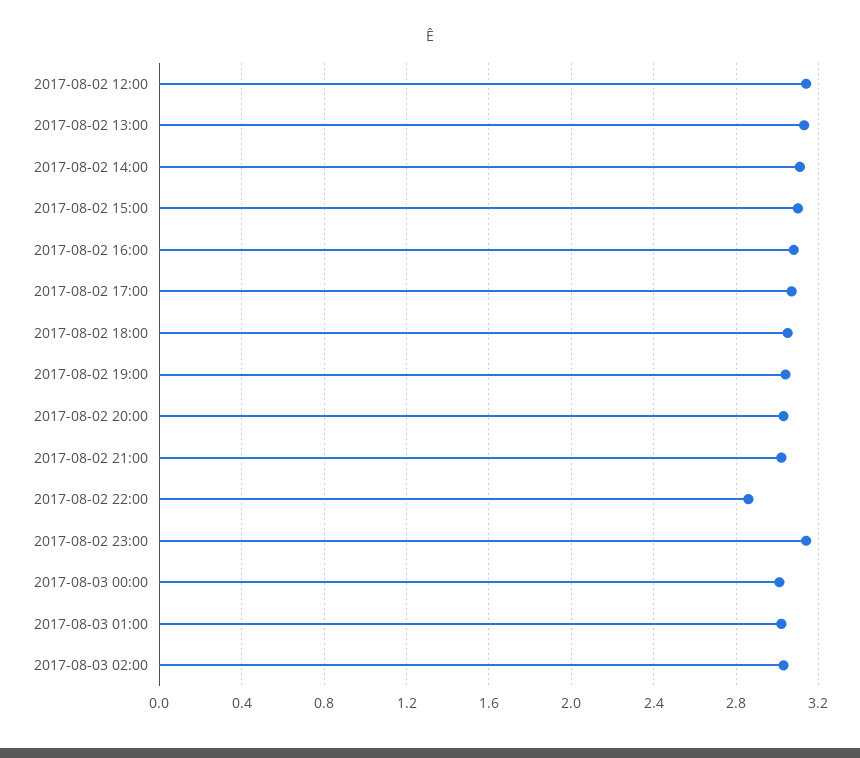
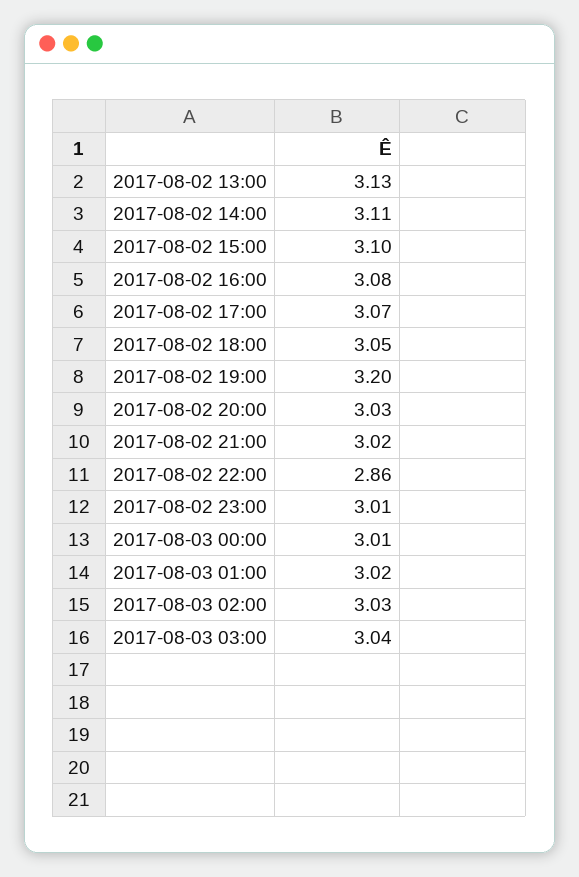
2017-08-02 12:00: 3.15 -> none
2017-08-02 19:00: 3.05 -> 3.2
2017-08-02 23:00: 3.15 -> 3.01
2017-08-03 03:00: none -> 3.04

